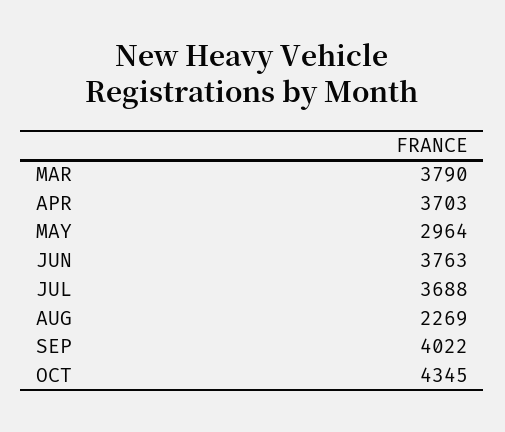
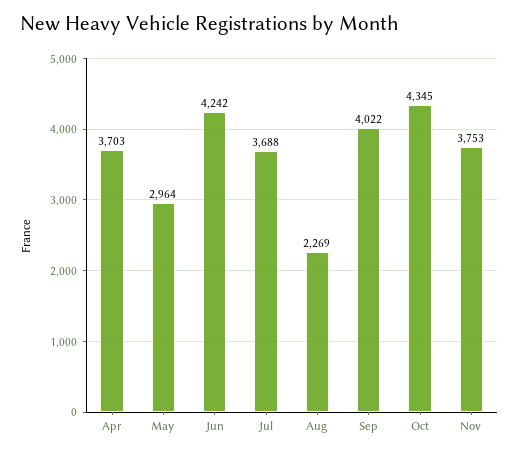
MAR: 3790 -> none
JUN: 3763 -> 4242
Nov: none -> 3753

